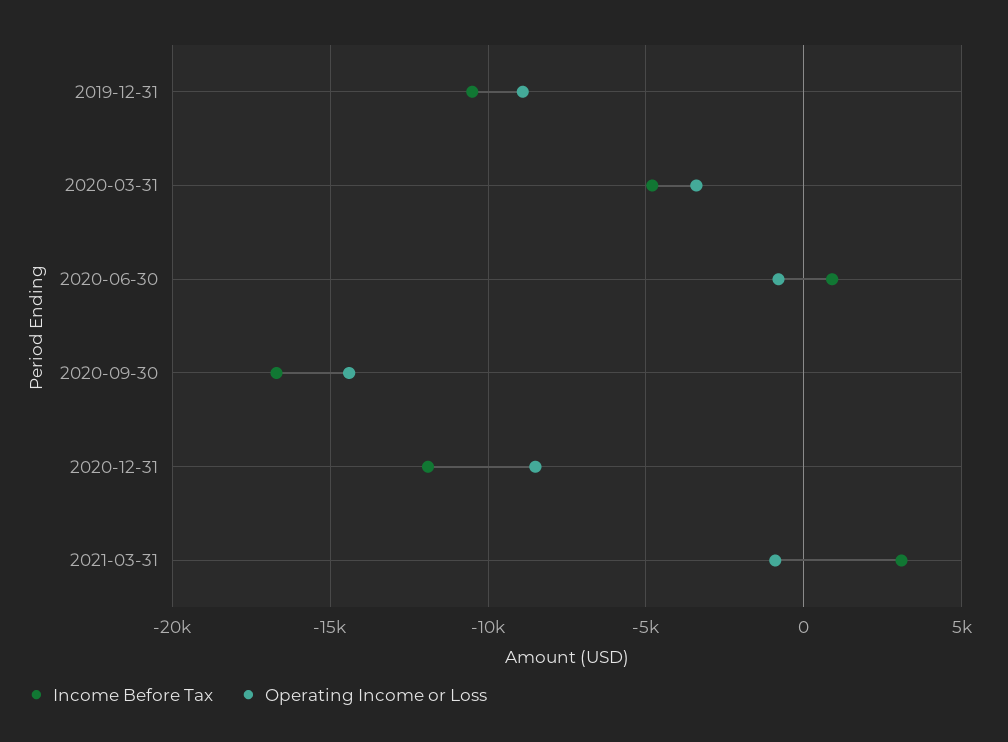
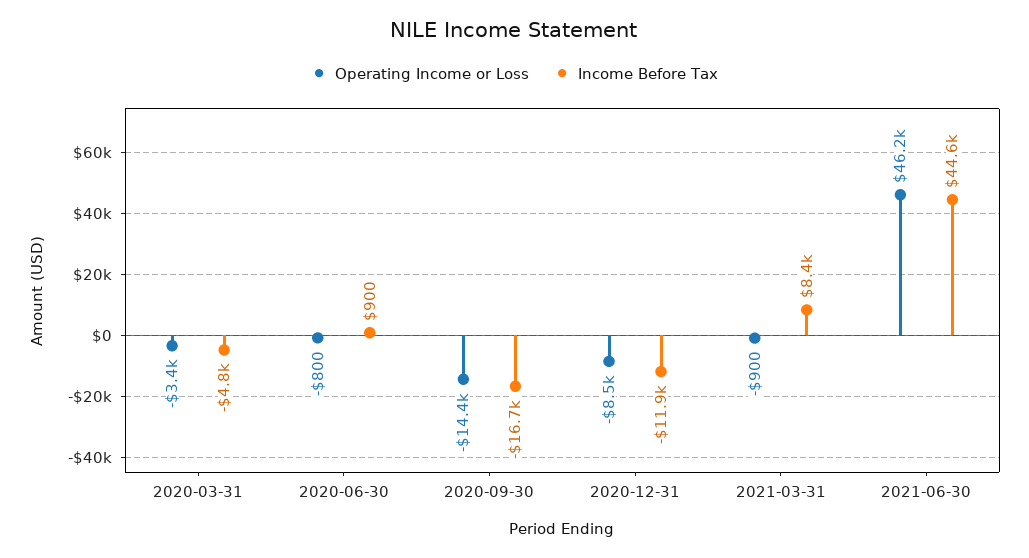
Income Before Tax, 2019-12-31: -10500 -> none
Operating Income or Loss, 2019-12-31: -9000 -> none
Income Before Tax, 2021-03-31: 3000 -> 8400
Operating Income or Loss, 2021-06-30: none -> 46200
Income Before Tax, 2021-06-30: none -> 44600

